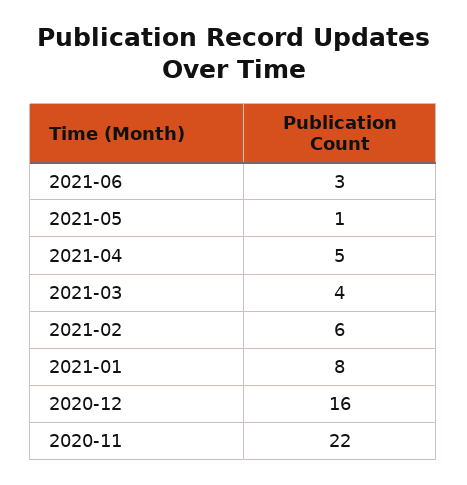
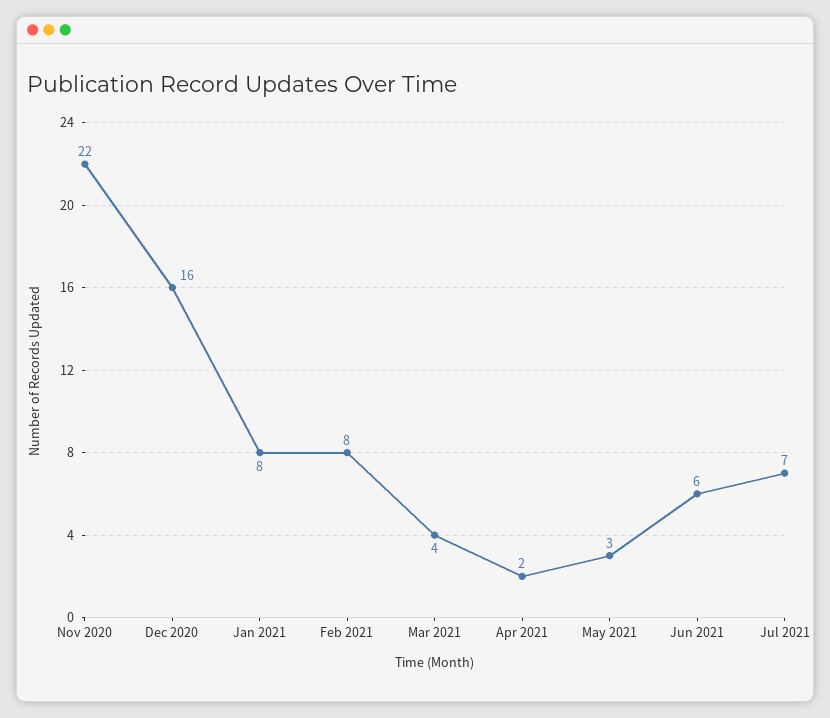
2021-06: 3 -> 6
2021-05: 1 -> 3
2021-04: 5 -> 2
2021-02: 6 -> 8
Jul 2021: none -> 7

